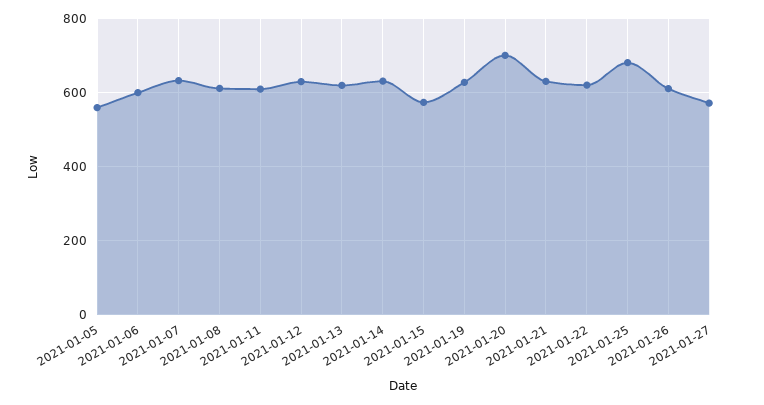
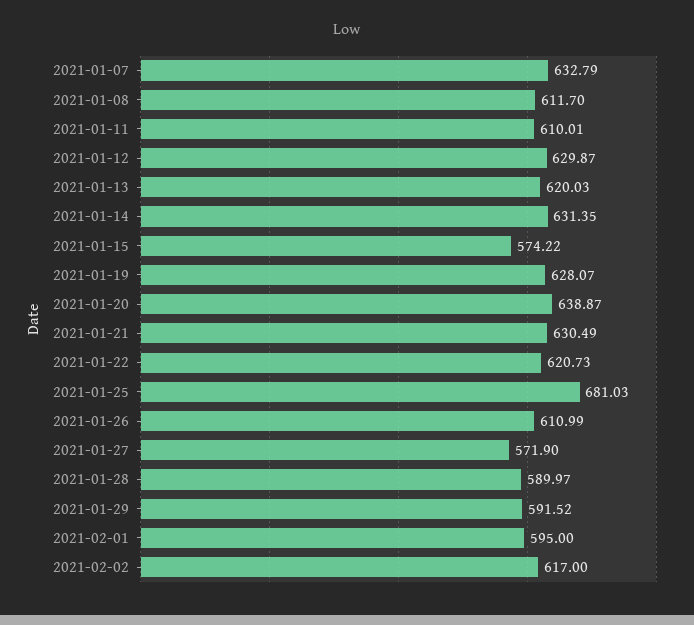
2021-01-05: 560 -> none
2021-01-06: 600 -> none
2021-01-20: 700 -> 638.87
2021-01-28: none -> 589.97
2021-01-29: none -> 591.52
2021-02-01: none -> 595
2021-02-02: none -> 617

